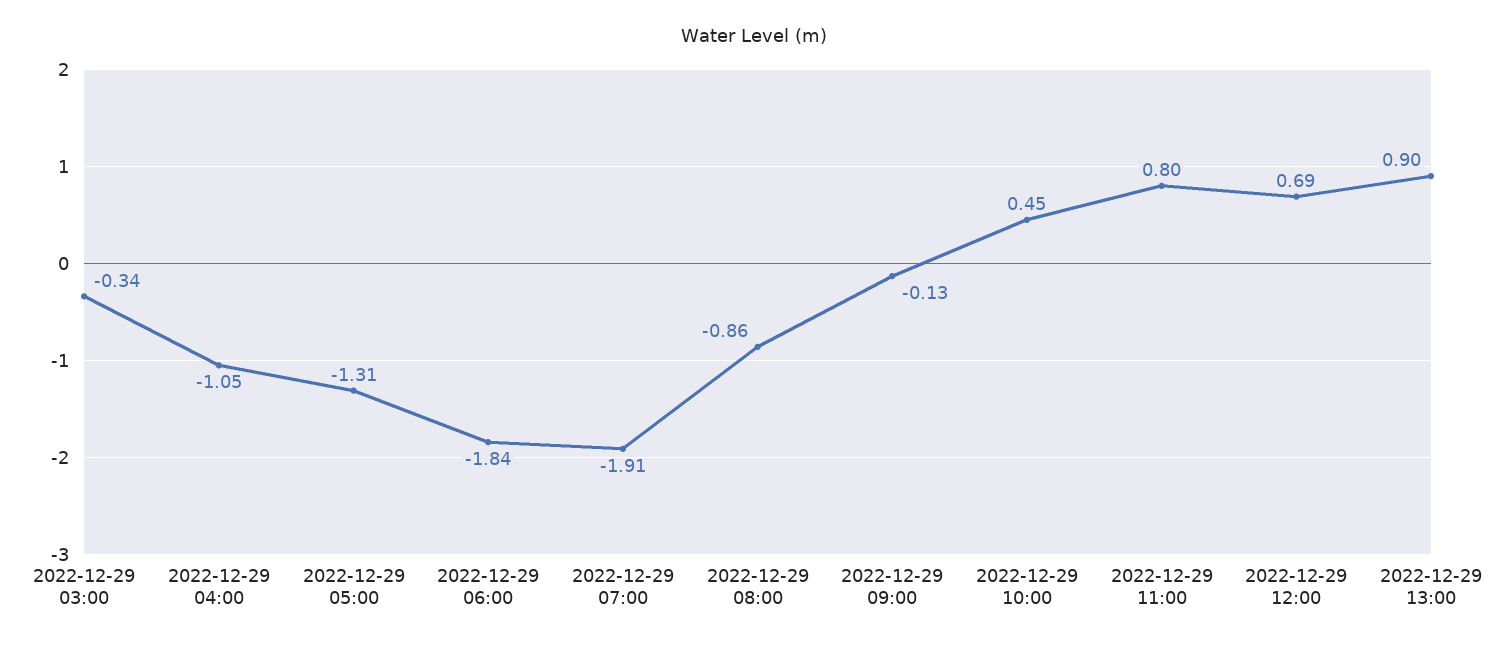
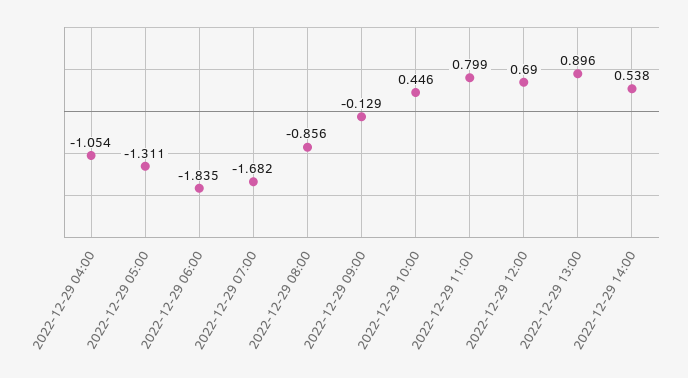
2022-12-29 03:00: -0.34 -> none
2022-12-29 07:00: -1.91 -> -1.682
2022-12-29 14:00: none -> 0.538

